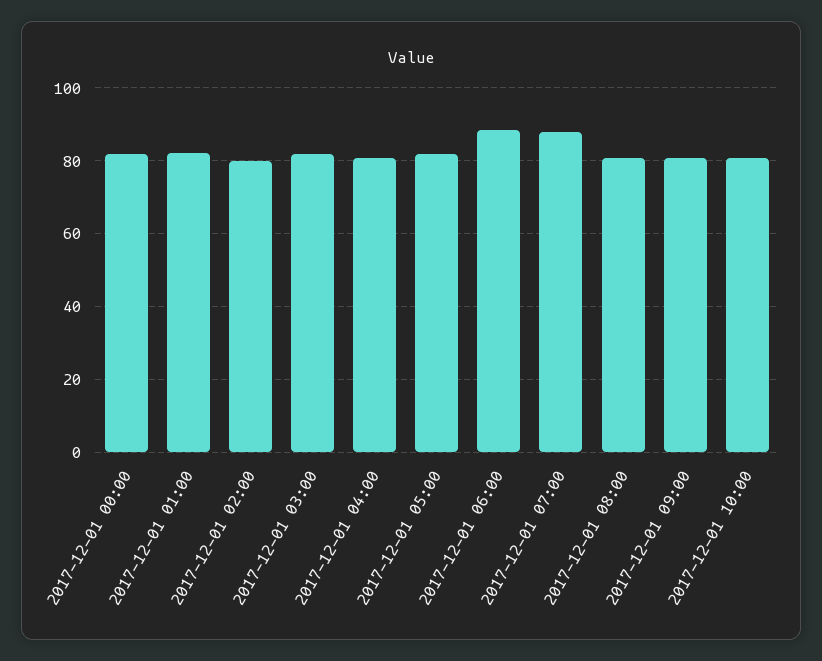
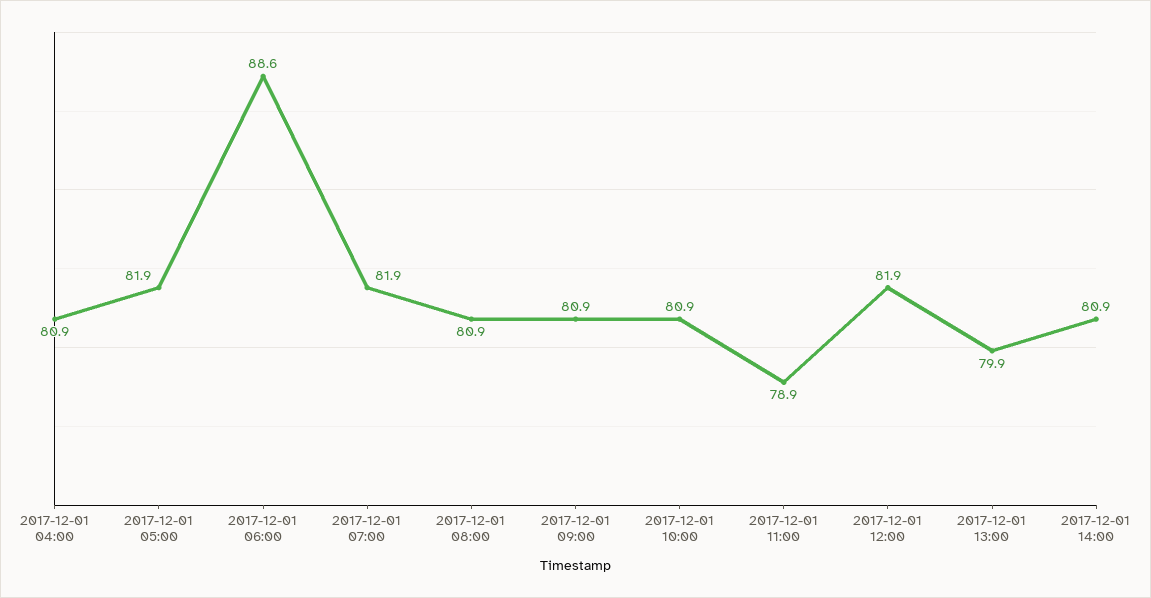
2017-12-01 00:00: 82 -> none
2017-12-01 01:00: 82 -> none
2017-12-01 02:00: 80 -> none
2017-12-01 03:00: 82 -> none
2017-12-01 07:00: 88 -> 81.9
2017-12-01 11:00: none -> 78.9
2017-12-01 12:00: none -> 81.9
2017-12-01 13:00: none -> 79.9
2017-12-01 14:00: none -> 80.9

